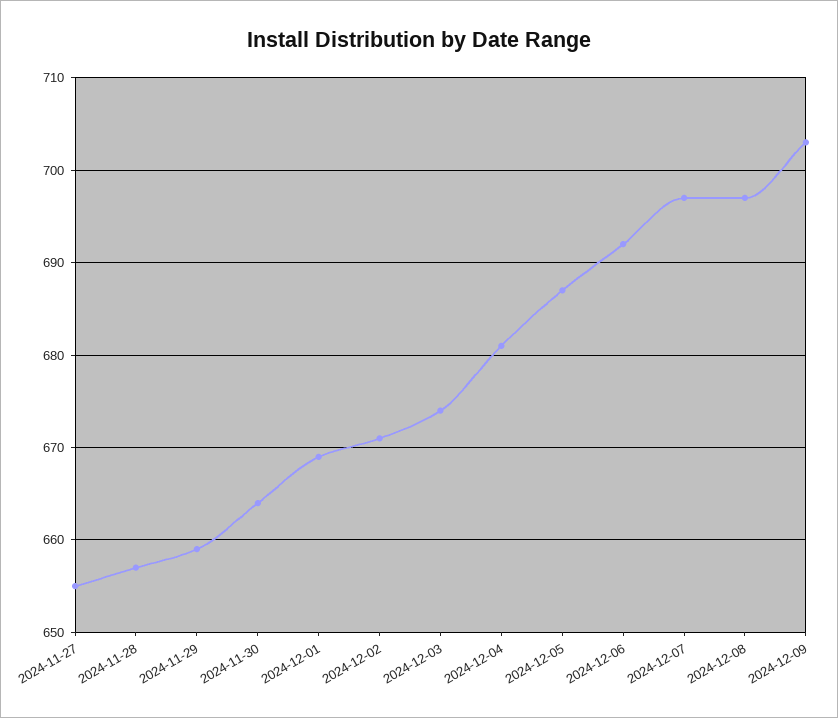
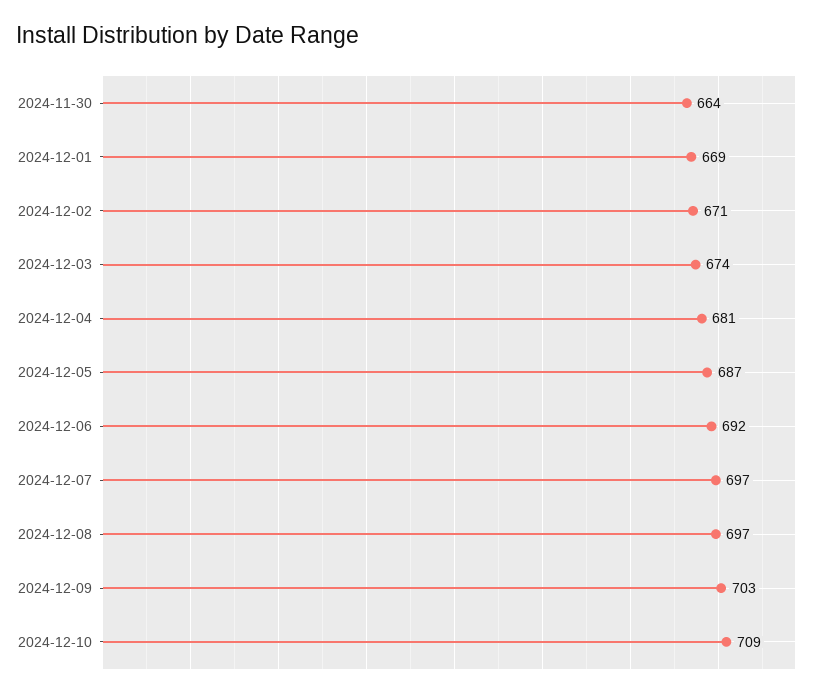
2024-11-27: 655 -> none
2024-11-28: 657 -> none
2024-11-29: 659 -> none
2024-12-10: none -> 709

